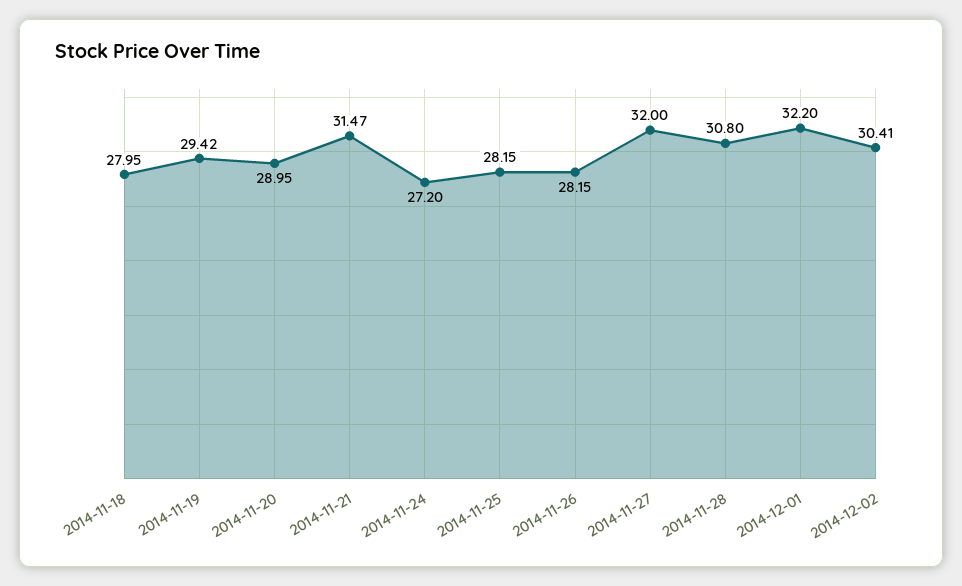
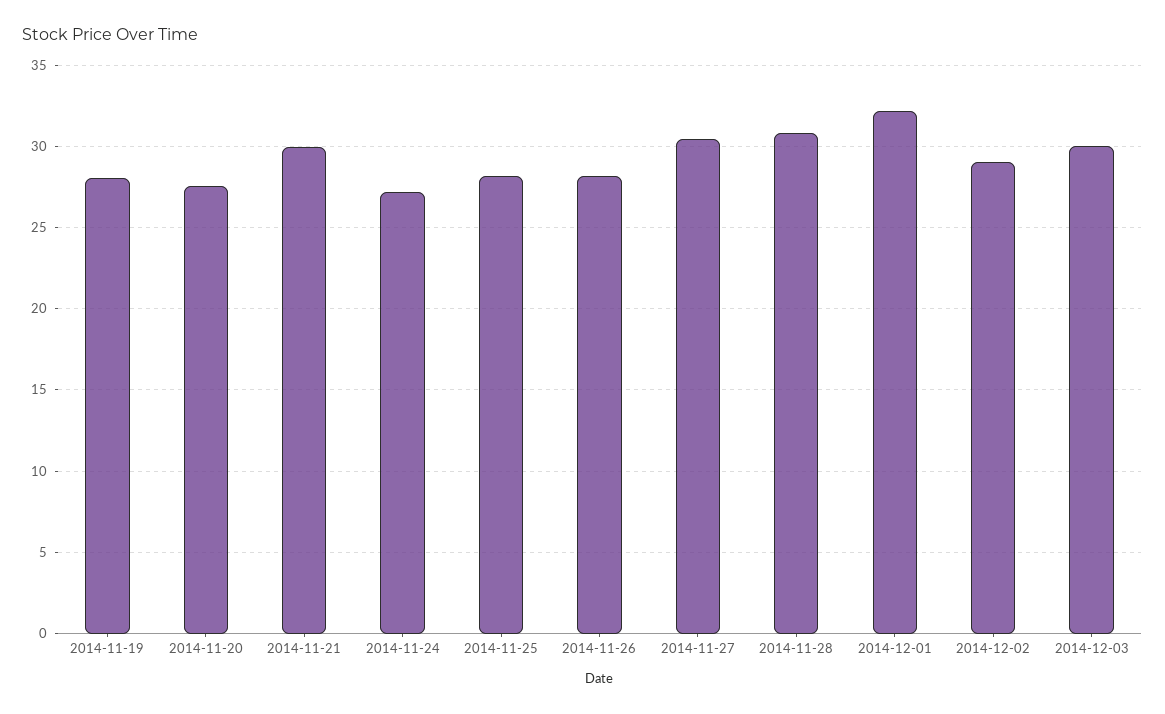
2014-11-18: 27.95 -> none
2014-11-19: 29.42 -> 28
2014-11-20: 28.95 -> 27.5
2014-11-21: 31.47 -> 30
2014-11-27: 32 -> 30.5
2014-12-02: 30.41 -> 29
2014-12-03: none -> 30

